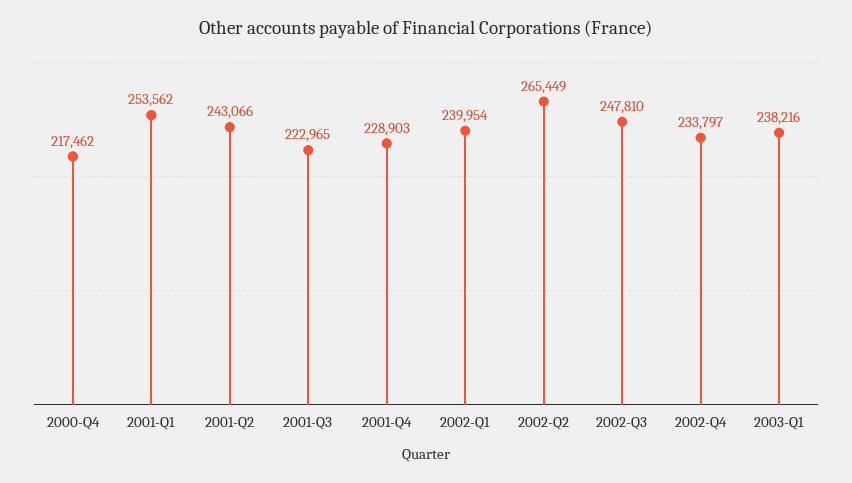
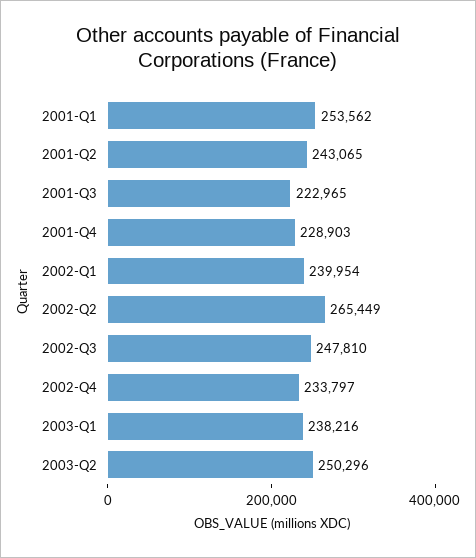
2000-Q4: 217462 -> none
2001-Q2: 243066 -> 243065
2003-Q2: none -> 250296

